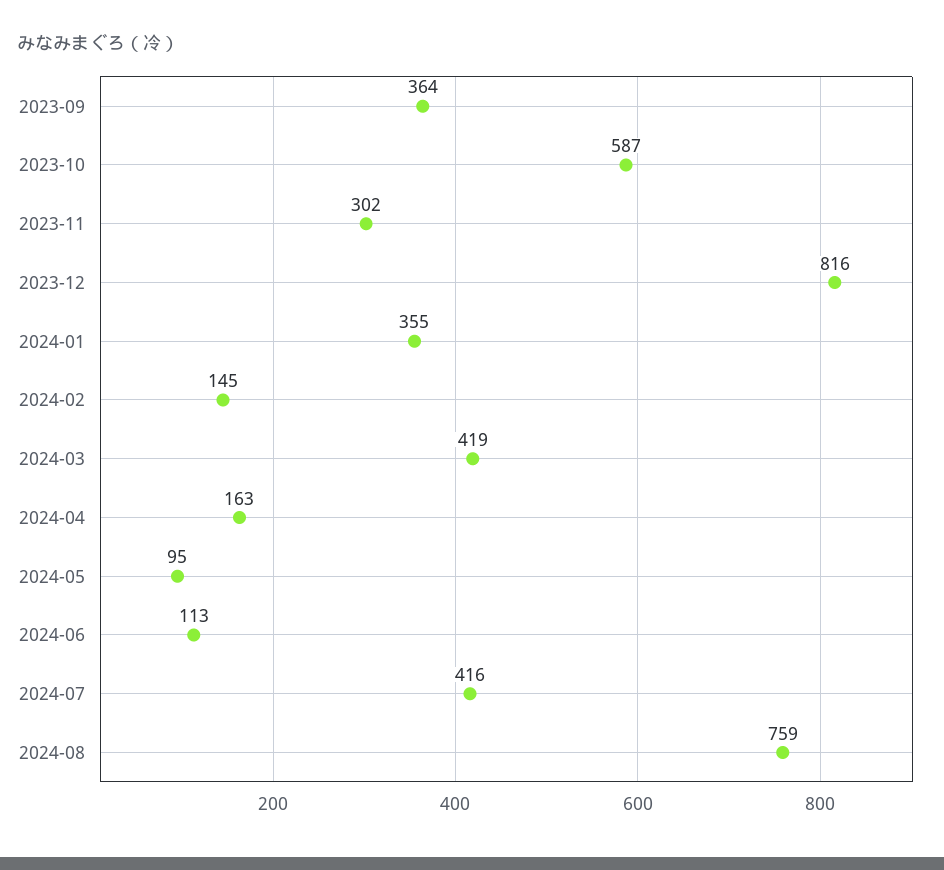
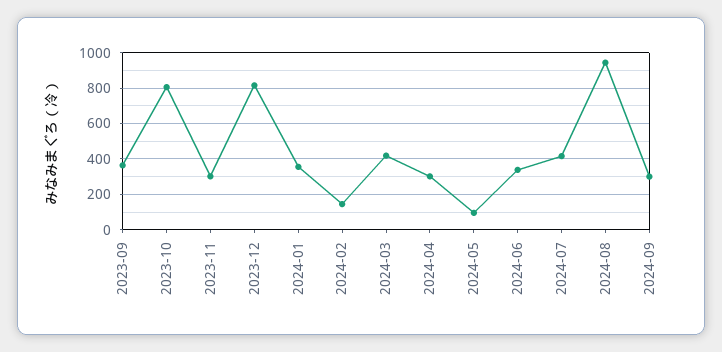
2023-10: 587 -> 800
2024-04: 163 -> 300
2024-06: 113 -> 350
2024-08: 759 -> 950
2024-09: none -> 300

